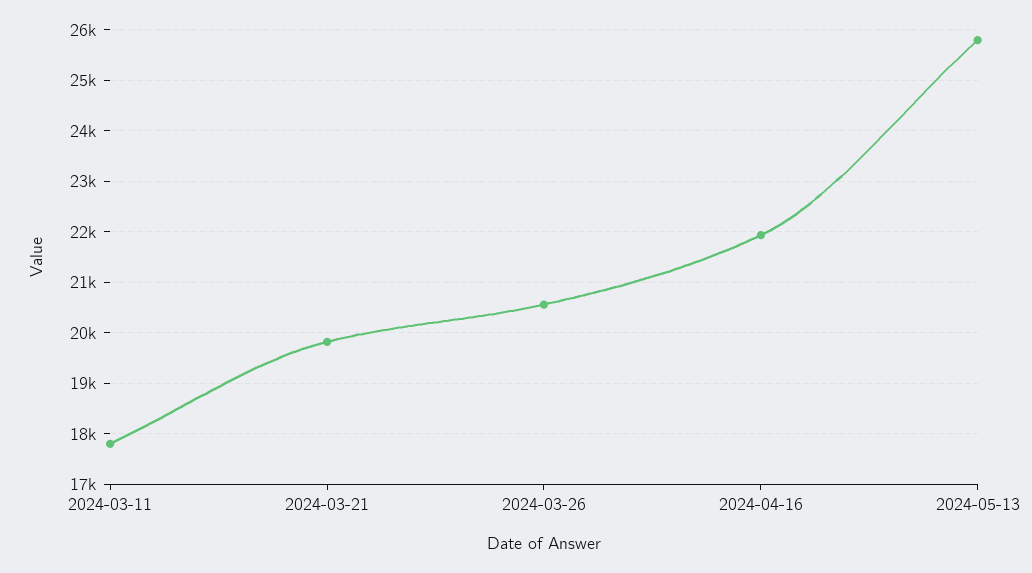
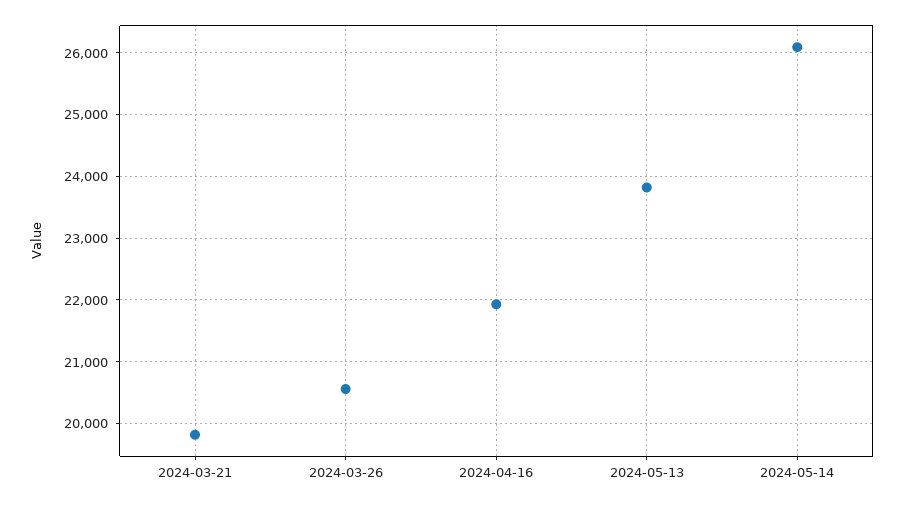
2024-03-11: 17800 -> none
2024-05-13: 25800 -> 23800
2024-05-14: none -> 26100

